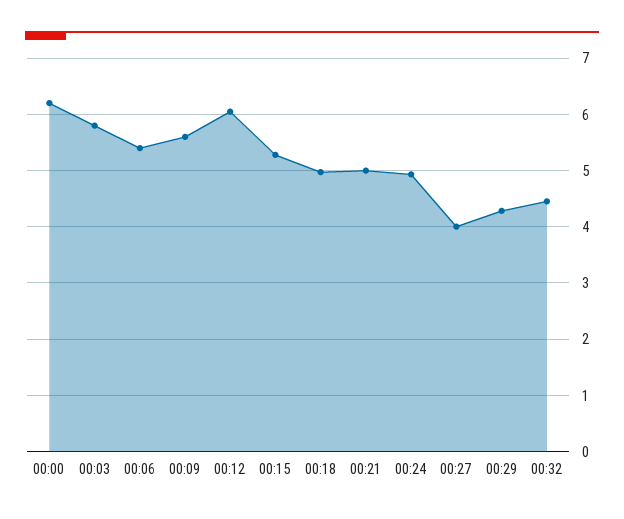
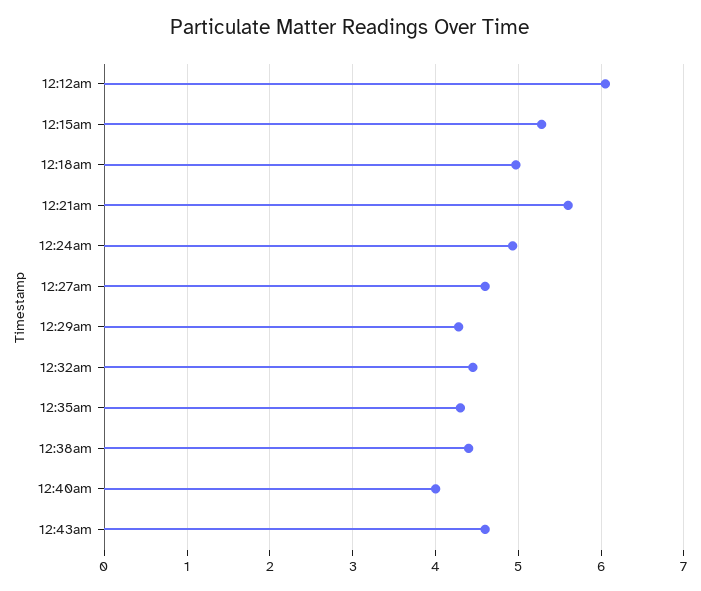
00:00: 6.2 -> none
00:03: 5.8 -> none
00:06: 5.4 -> none
00:09: 5.6 -> none
00:21: 5 -> 5.6
00:27: 4 -> 4.6
12:35am: none -> 4.3
12:38am: none -> 4.4
12:40am: none -> 4
12:43am: none -> 4.6

